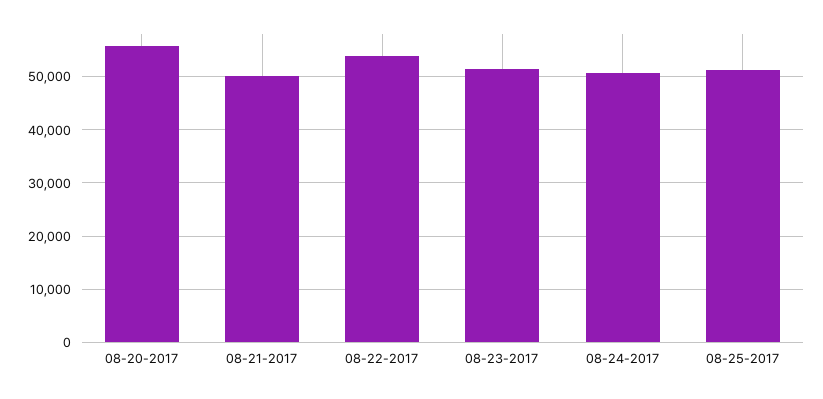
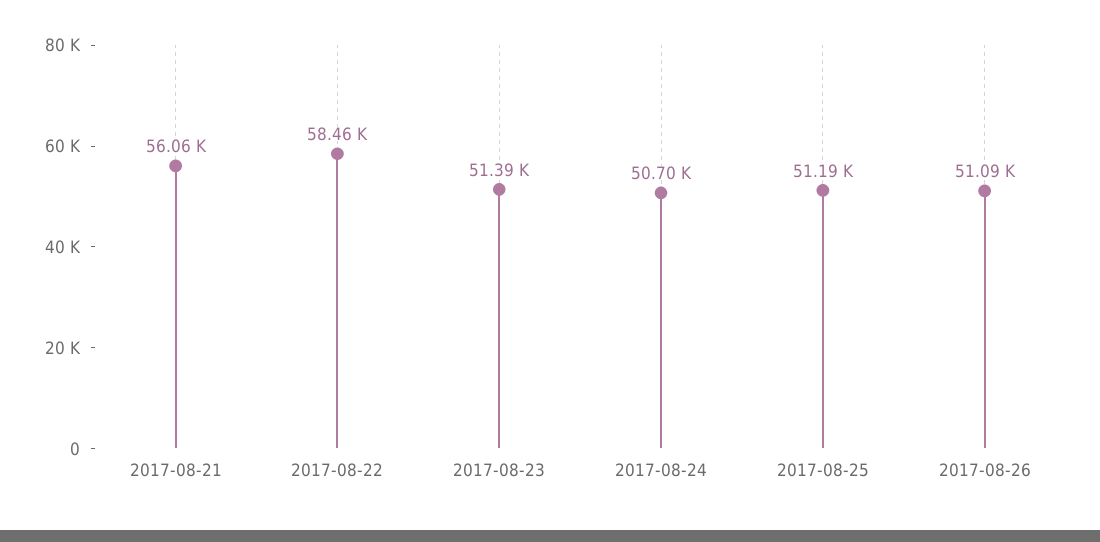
08-20-2017: 56000 -> none
08-21-2017: 50000 -> 56060
08-22-2017: 54000 -> 58460
2017-08-26: none -> 51090

